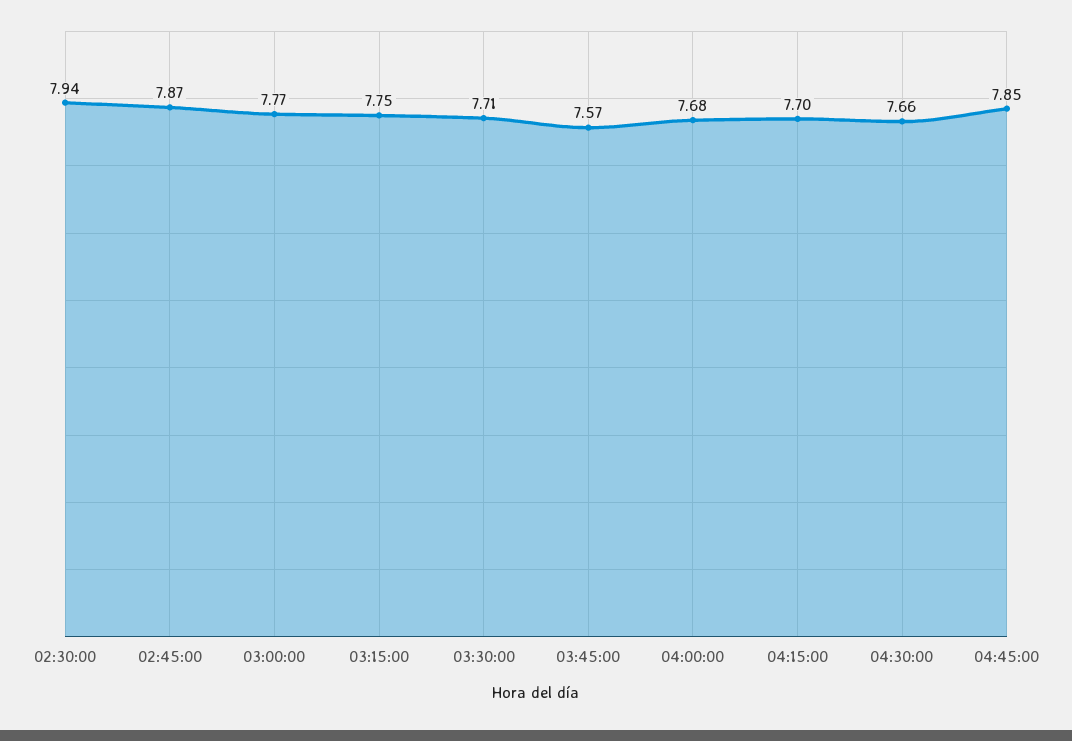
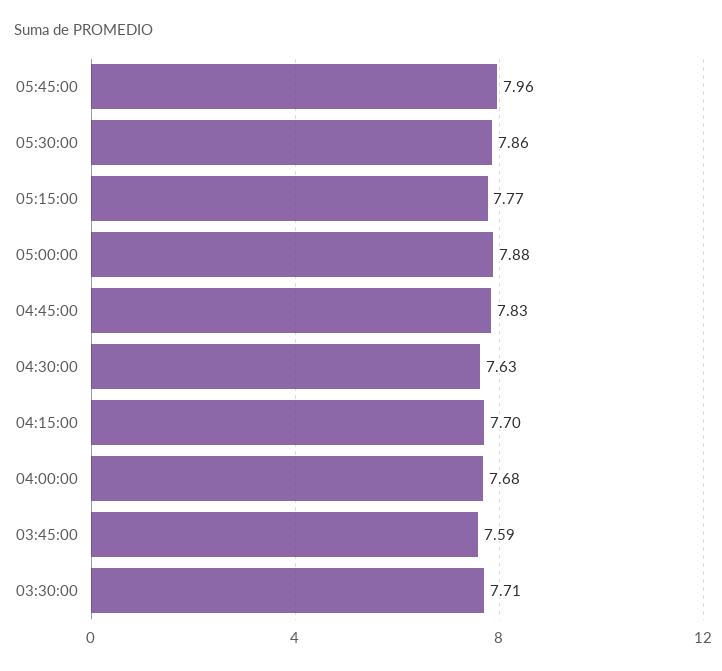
02:30:00: 7.94 -> none
02:45:00: 7.87 -> none
03:00:00: 7.77 -> none
03:15:00: 7.75 -> none
03:45:00: 7.57 -> 7.59
04:30:00: 7.66 -> 7.63
04:45:00: 7.85 -> 7.83
05:45:00: none -> 7.96
05:30:00: none -> 7.86
05:15:00: none -> 7.77
05:00:00: none -> 7.88

